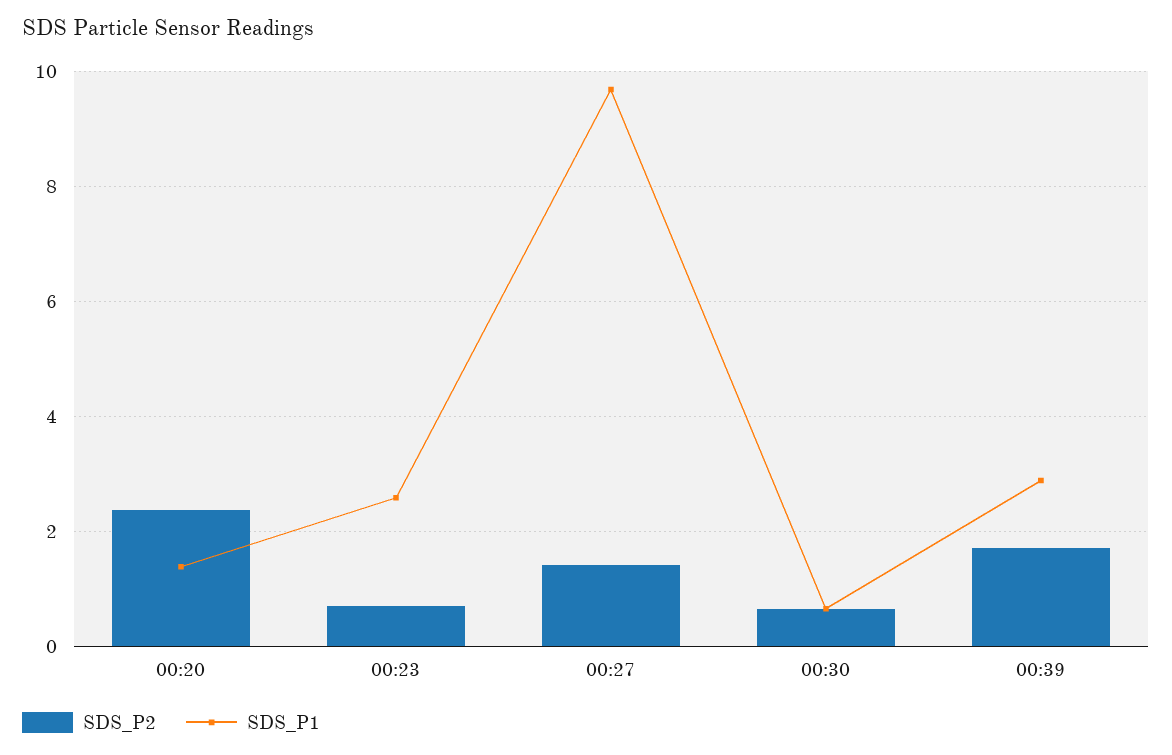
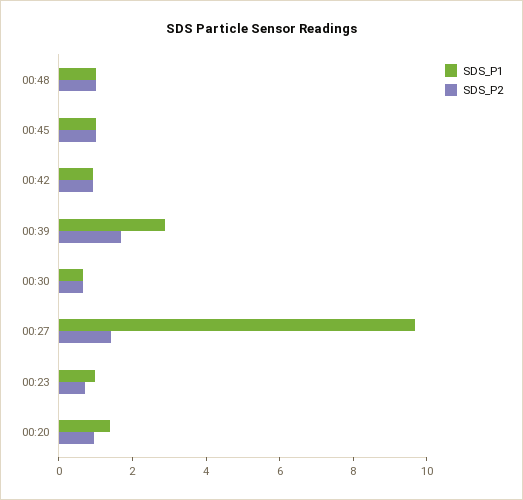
SDS_P2, 00:20: 2.4 -> 1
SDS_P1, 00:23: 2.6 -> 1
SDS_P1, 00:48: none -> 1
SDS_P2, 00:48: none -> 1
SDS_P1, 00:45: none -> 1
SDS_P2, 00:45: none -> 1
SDS_P1, 00:42: none -> 1
SDS_P2, 00:42: none -> 1

